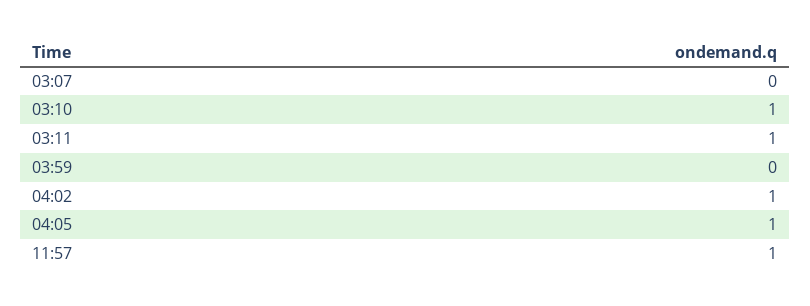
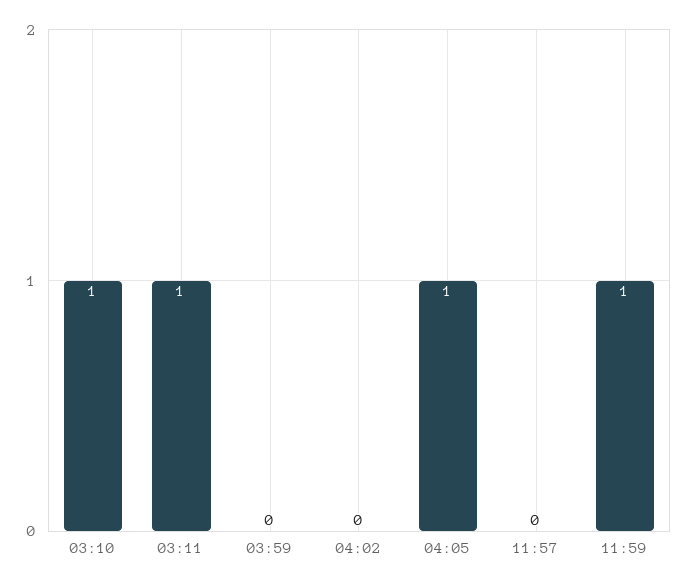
03:07: 0 -> none
04:02: 1 -> 0
11:57: 1 -> 0
11:59: none -> 1

